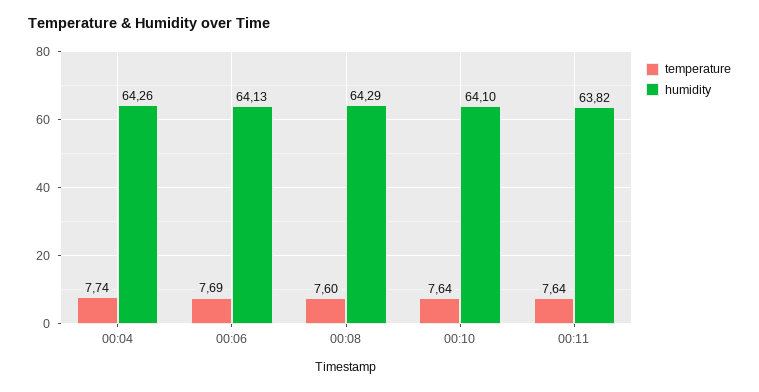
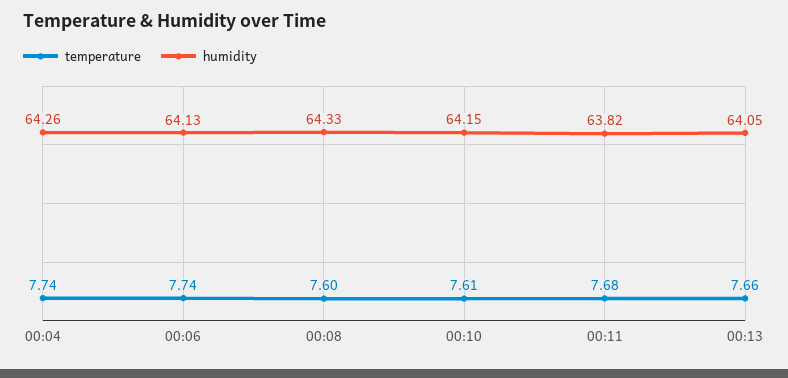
temperature, 00:06: 7.69 -> 7.74
humidity, 00:08: 64.29 -> 64.33
temperature, 00:10: 7.64 -> 7.61
humidity, 00:10: 64.1 -> 64.15
temperature, 00:11: 7.64 -> 7.68
temperature, 00:13: none -> 7.66
humidity, 00:13: none -> 64.05

